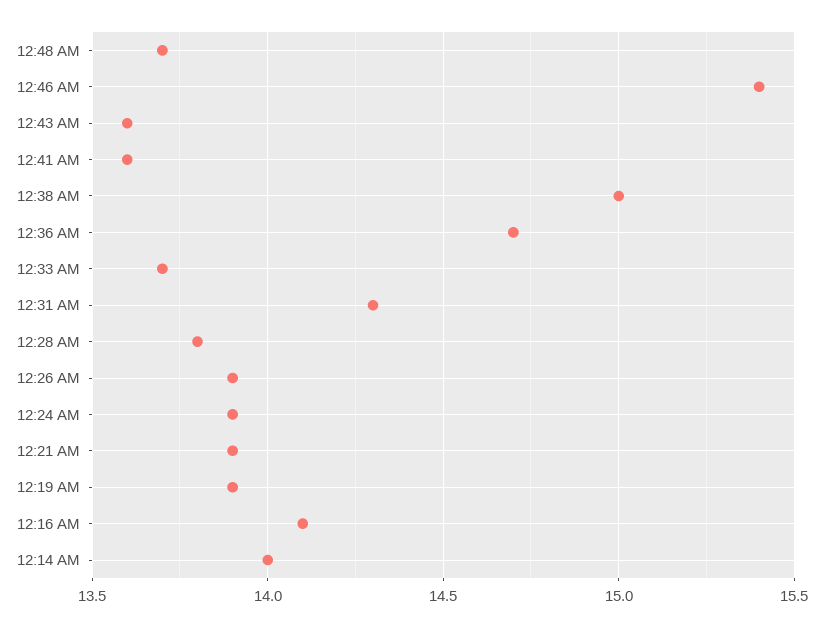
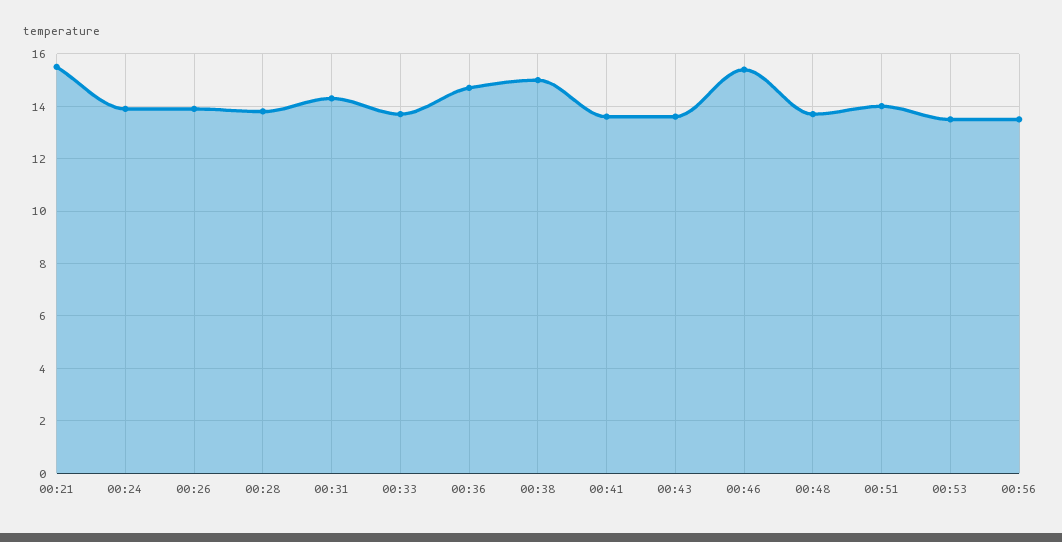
12:21 AM: 13.9 -> 15.5
12:19 AM: 13.9 -> none
12:16 AM: 14.1 -> none
12:14 AM: 14 -> none
00:51: none -> 14
00:53: none -> 13.5
00:56: none -> 13.5

